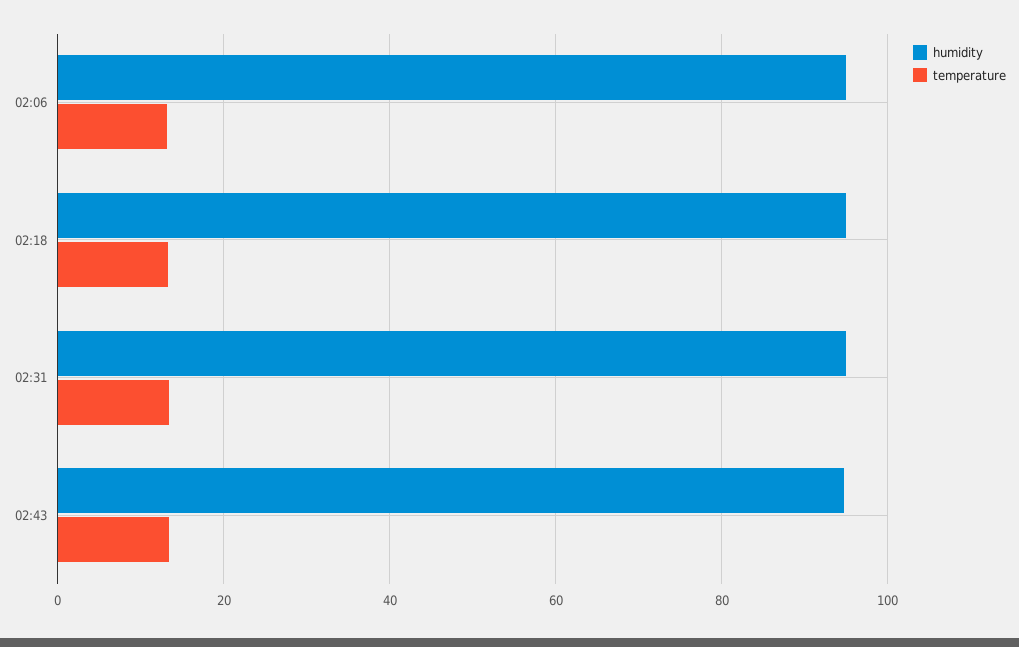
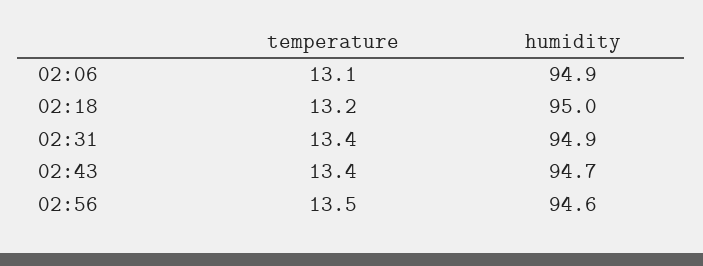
temperature, 02:56: none -> 13.5
humidity, 02:56: none -> 94.6

